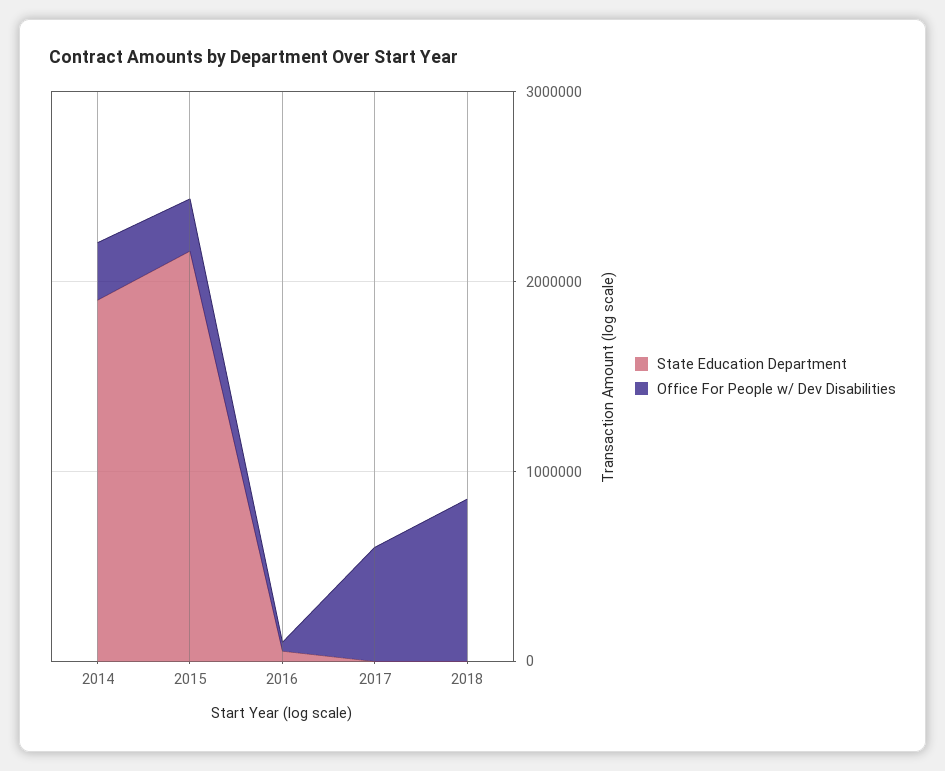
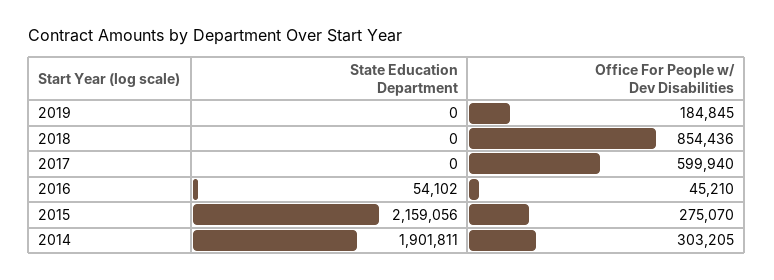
State Education Department, 2019: none -> 0
Office For People w/ Dev Disabilities, 2019: none -> 184845

